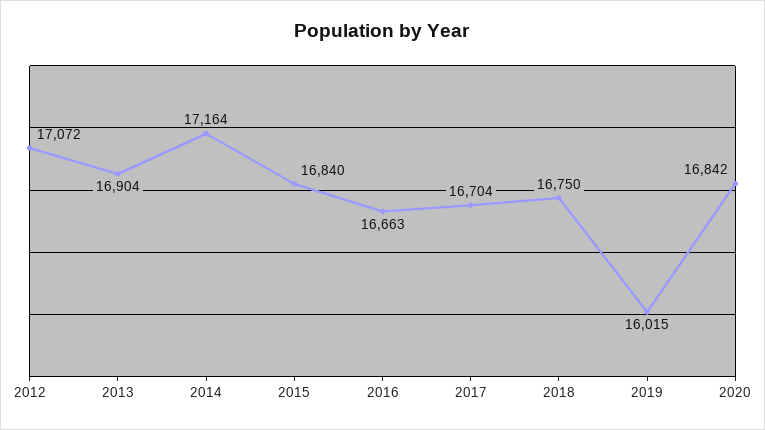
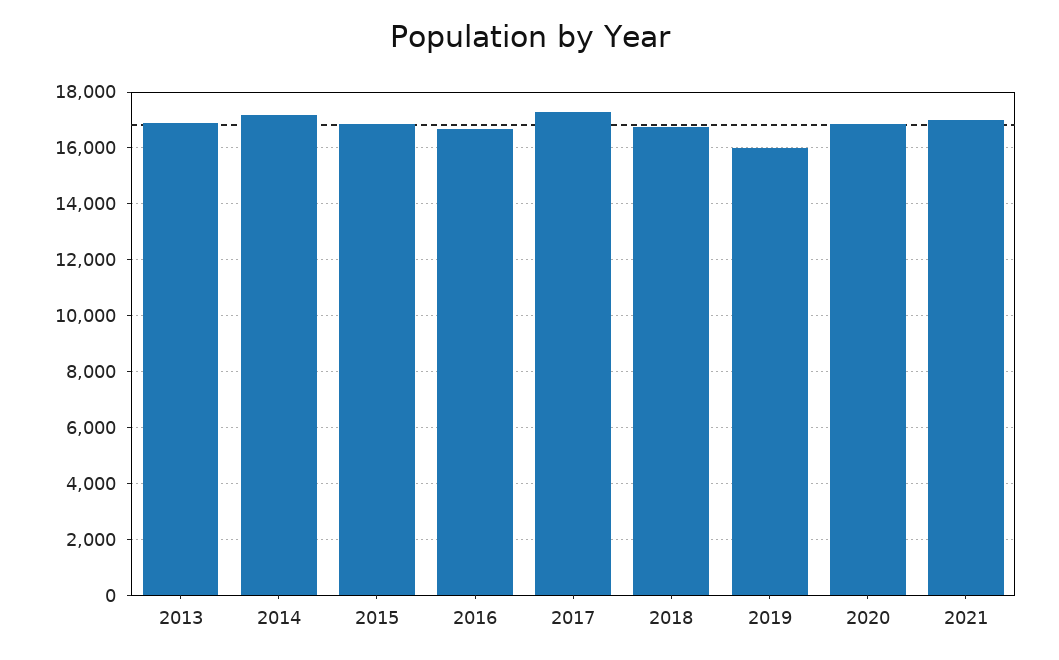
2012: 17072 -> none
2017: 16704 -> 17250
2021: none -> 17000

